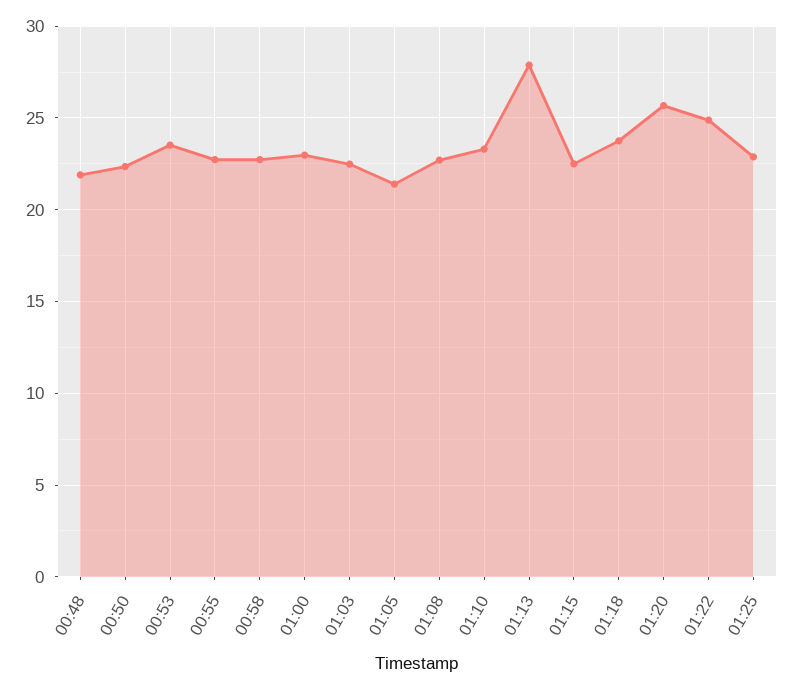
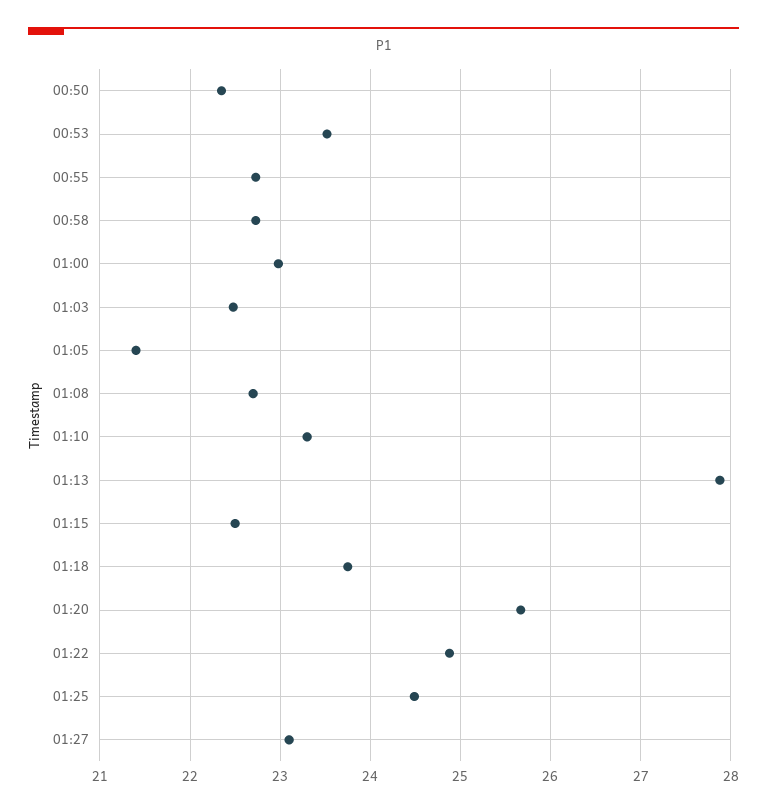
00:48: 22 -> none
01:25: 23 -> 24.5
01:27: none -> 23.1

